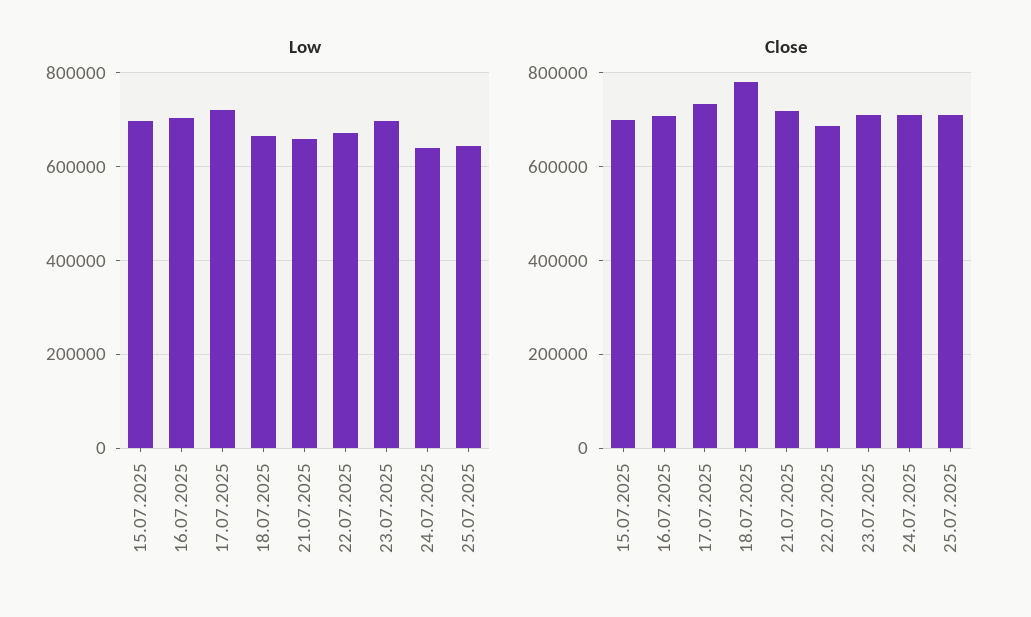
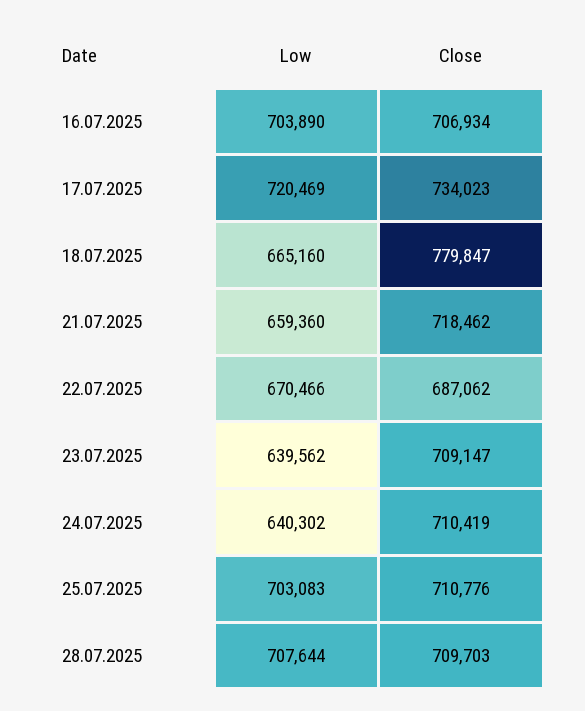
Low, 15.07.2025: 700000 -> none
Low, 23.07.2025: 700000 -> 639562
Low, 25.07.2025: 640000 -> 703083
Close, 15.07.2025: 700000 -> none
Low, 28.07.2025: none -> 707644
Close, 28.07.2025: none -> 709703

